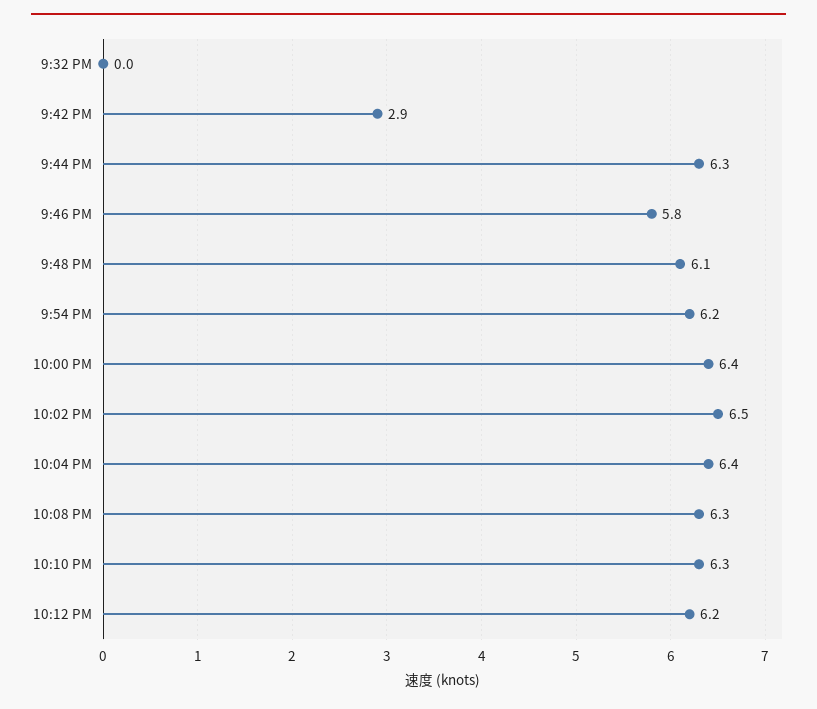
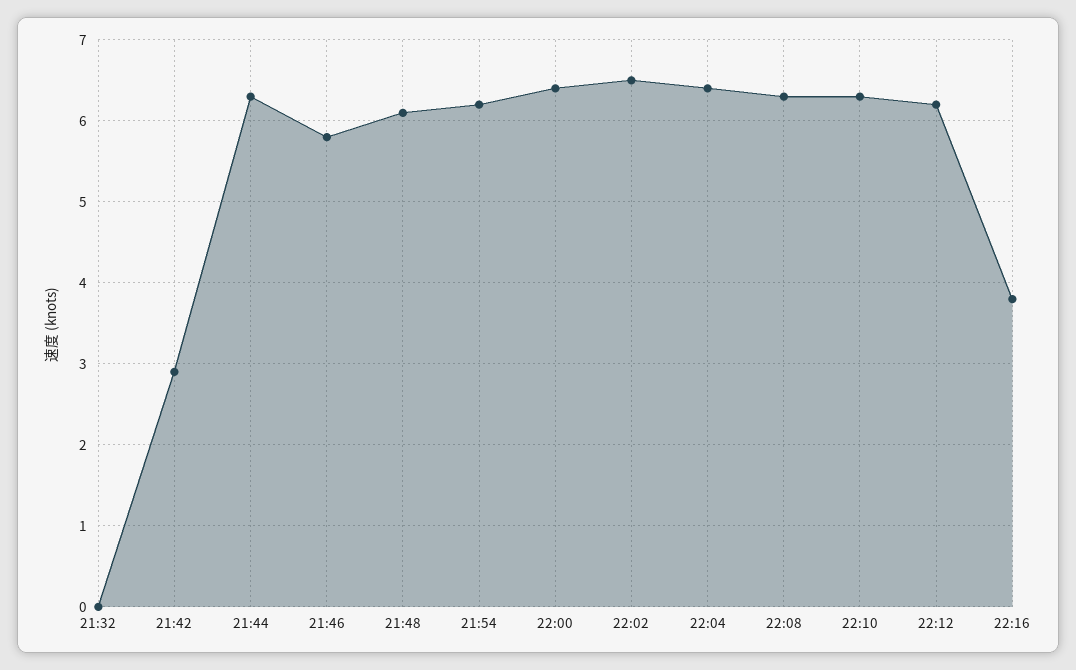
22:16: none -> 3.8

